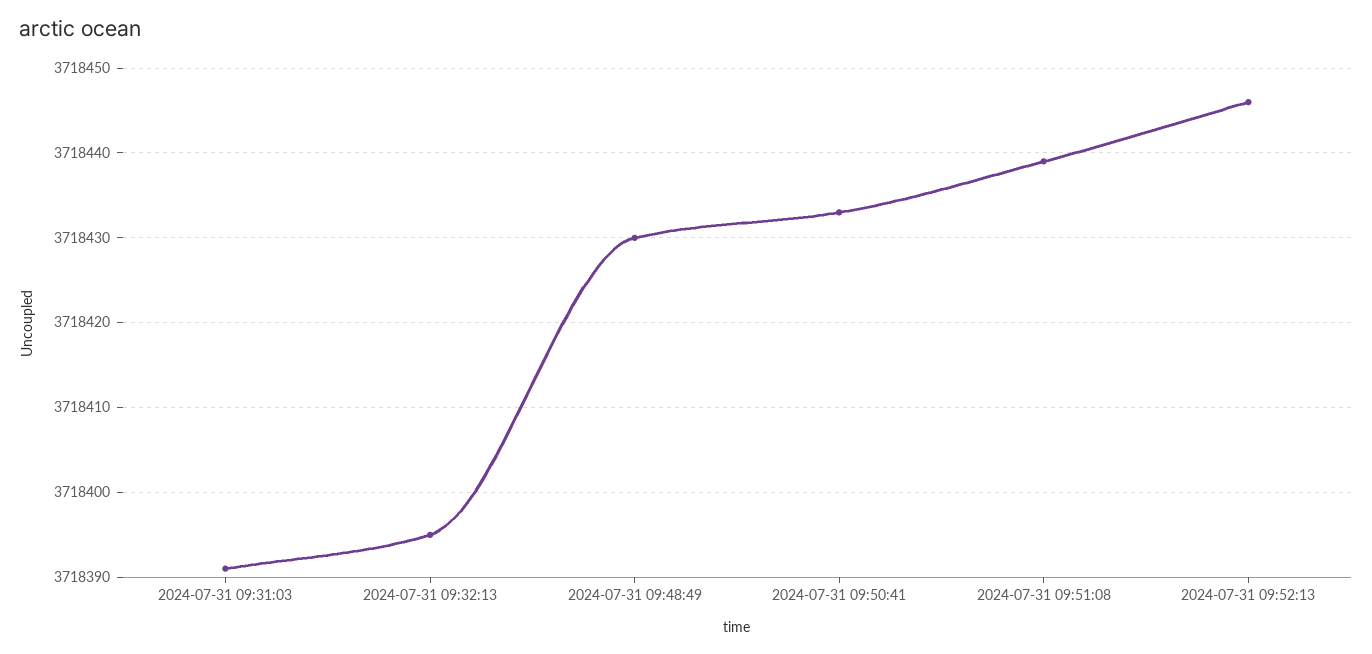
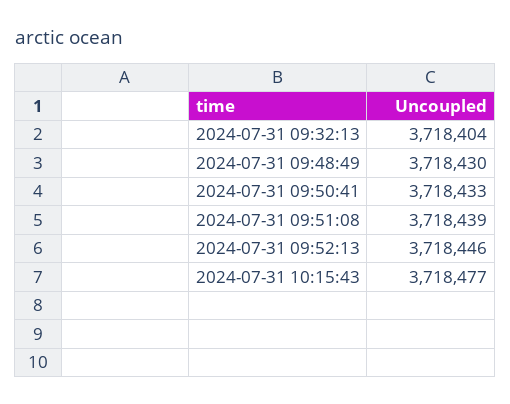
2024-07-31 09:31:03: 3718391 -> none
2024-07-31 09:32:13: 3718395 -> 3718404
2024-07-31 10:15:43: none -> 3718477

